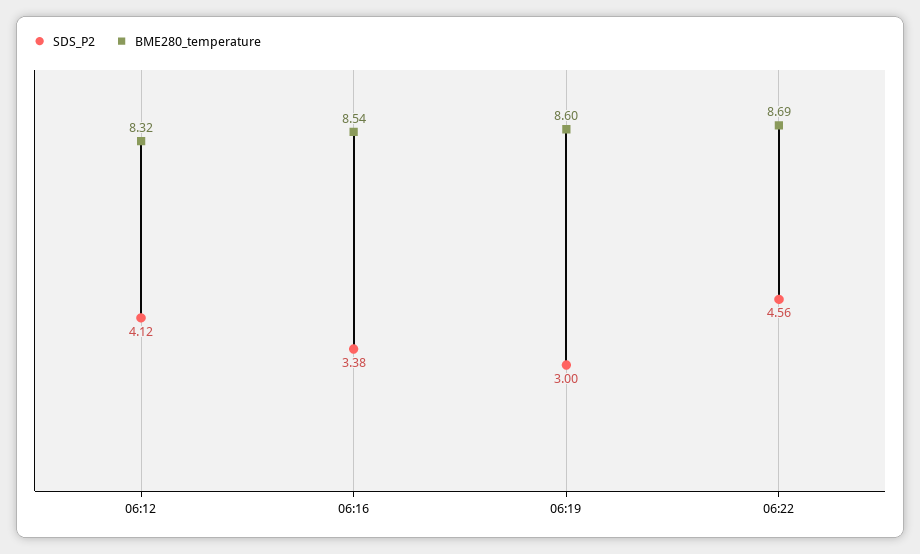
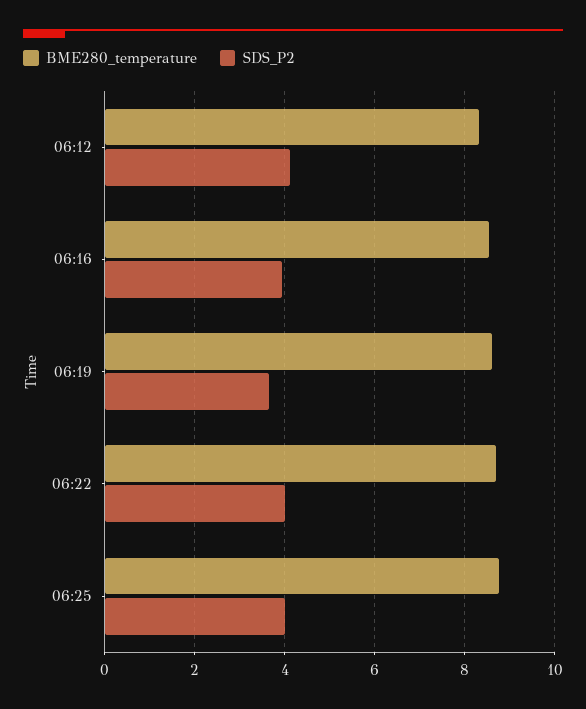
SDS_P2, 06:16: 3.38 -> 4
SDS_P2, 06:19: 3 -> 3.6
SDS_P2, 06:22: 4.56 -> 4
BME280_temperature, 06:25: none -> 8.8
SDS_P2, 06:25: none -> 4

